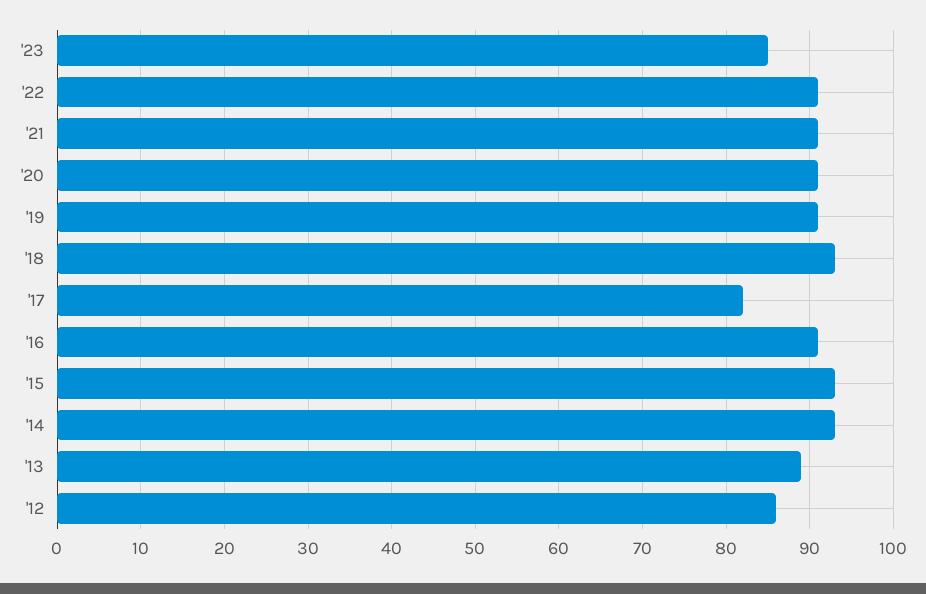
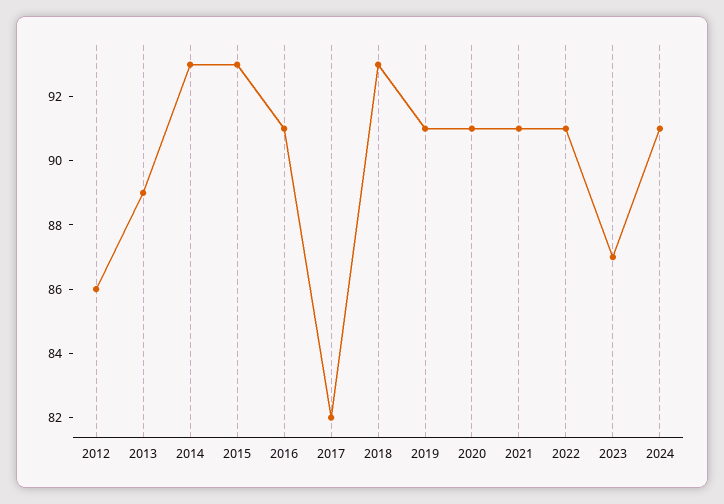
'23: 85 -> 87
2024: none -> 91

